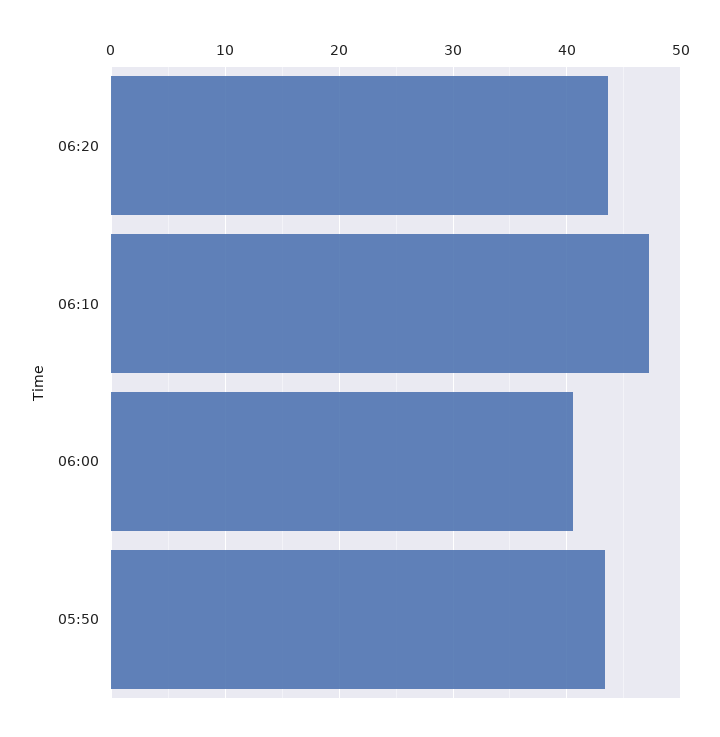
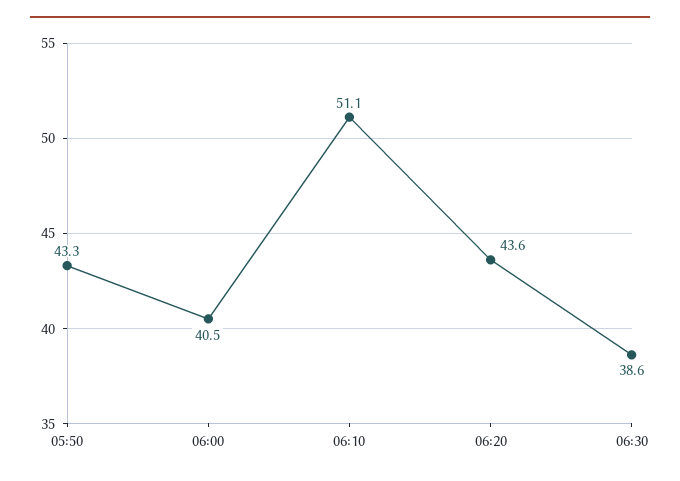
06:10: 47 -> 51.1
06:30: none -> 38.6

